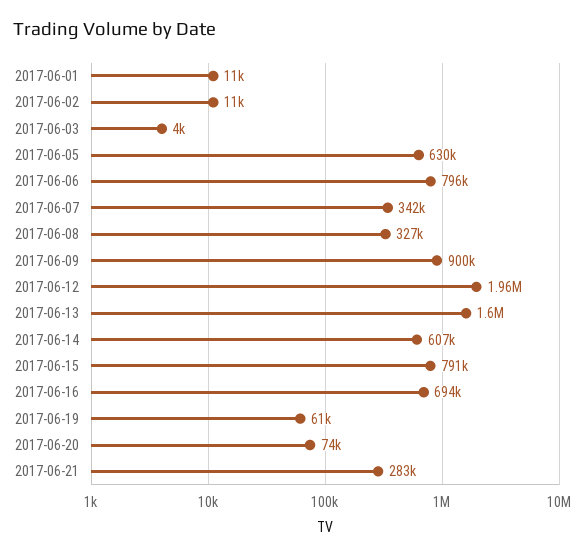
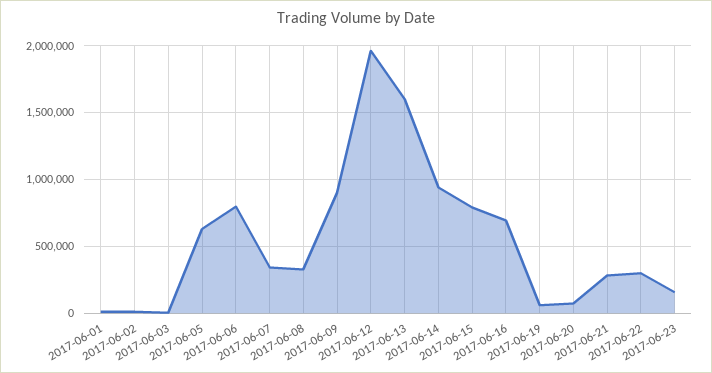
2017-06-14: 607000 -> 950000
2017-06-22: none -> 300000
2017-06-23: none -> 150000

